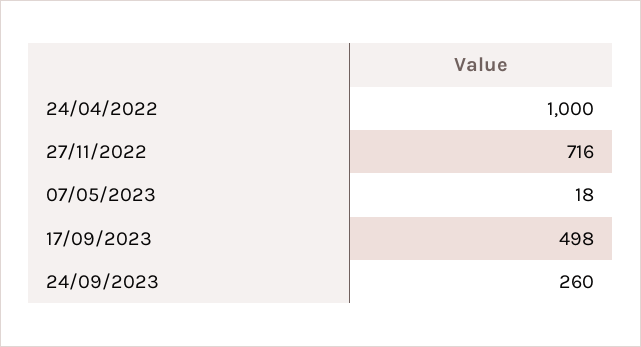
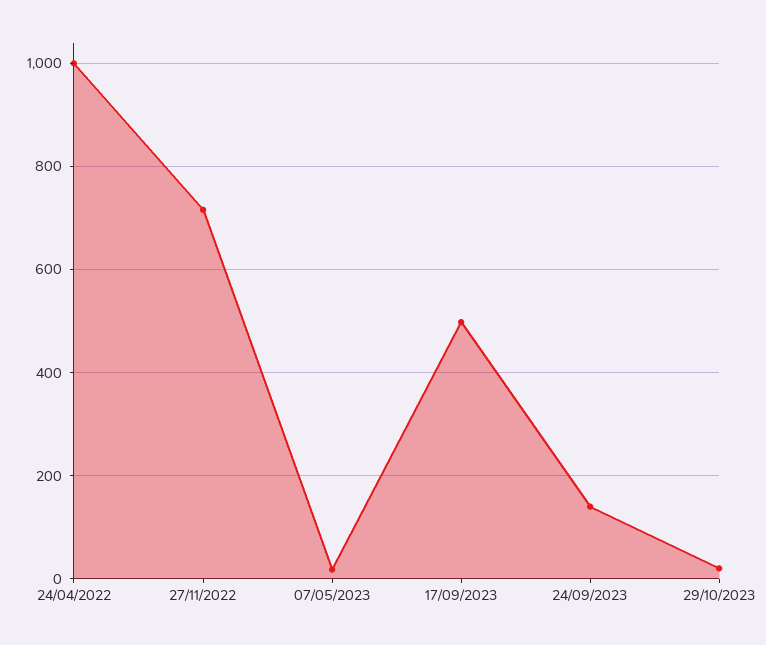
24/09/2023: 260 -> 140
29/10/2023: none -> 20

